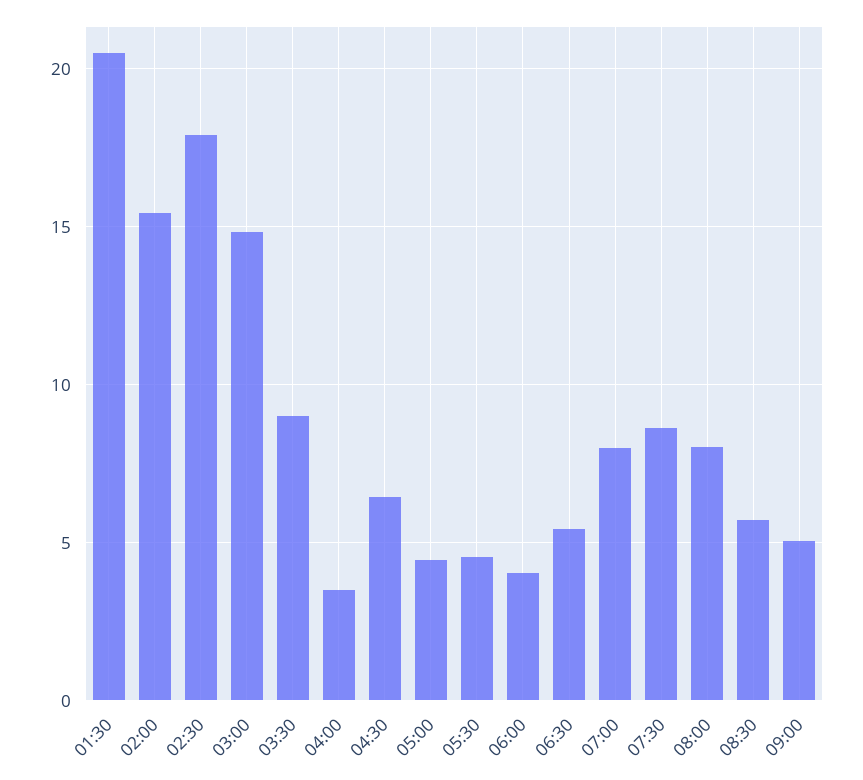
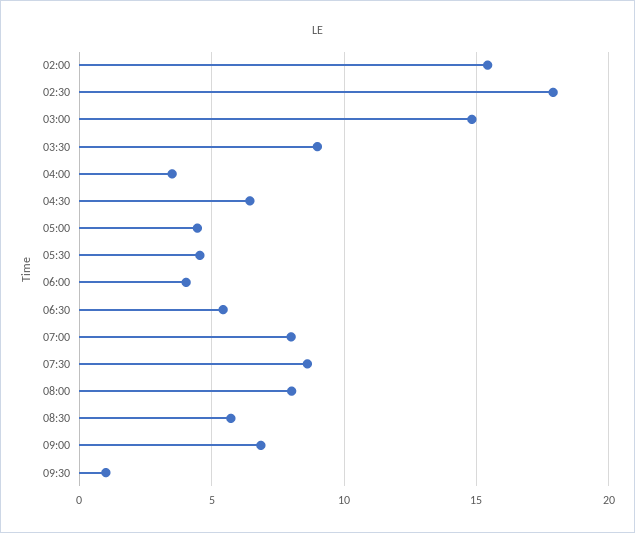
01:30: 20.5 -> none
09:00: 5 -> 7
09:30: none -> 1

